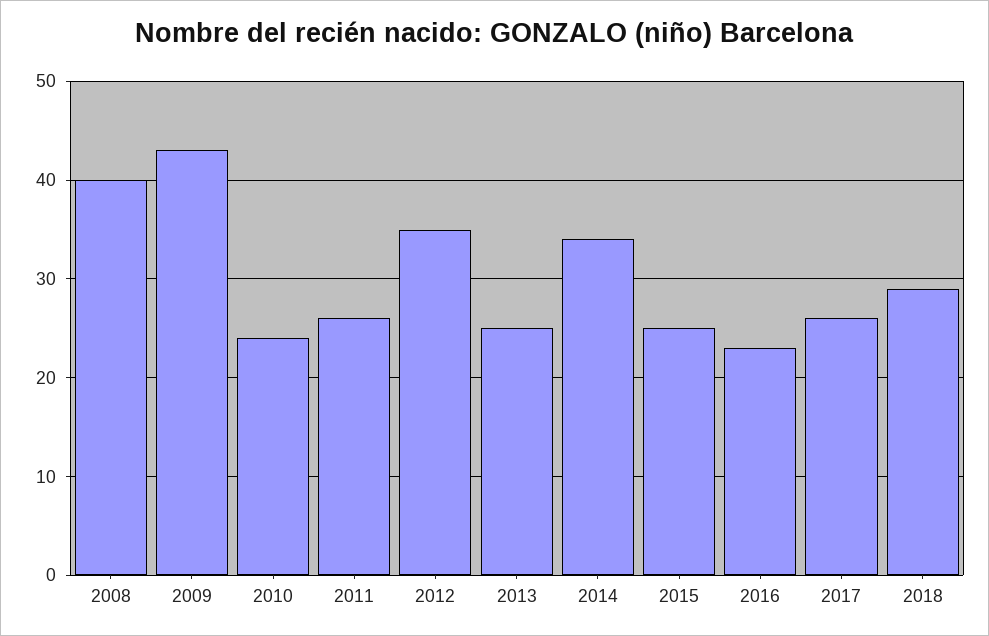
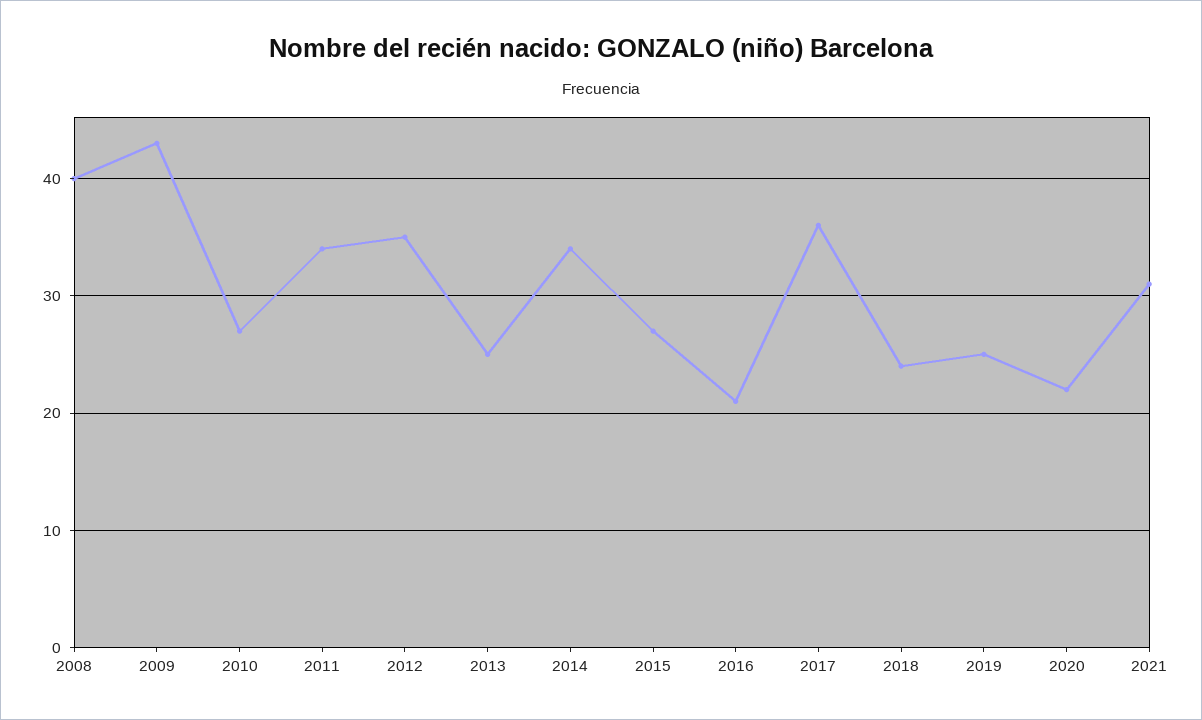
2010: 24 -> 27
2011: 26 -> 34
2015: 25 -> 27
2016: 23 -> 21
2017: 26 -> 36
2018: 29 -> 24
2019: none -> 25
2020: none -> 22
2021: none -> 31

